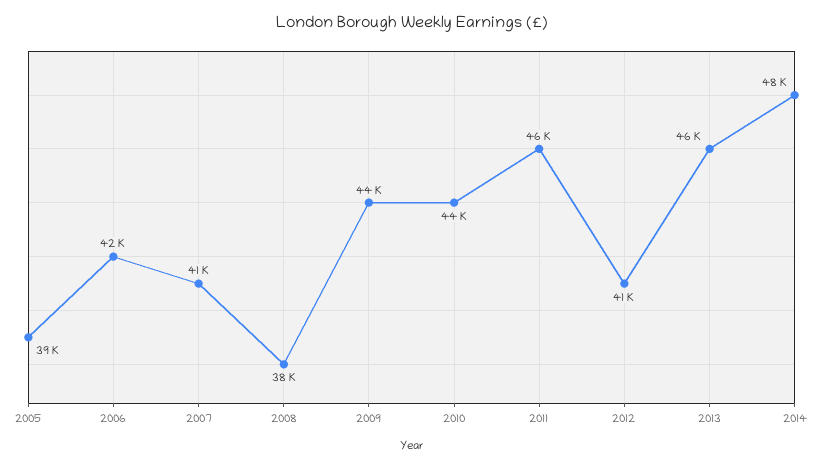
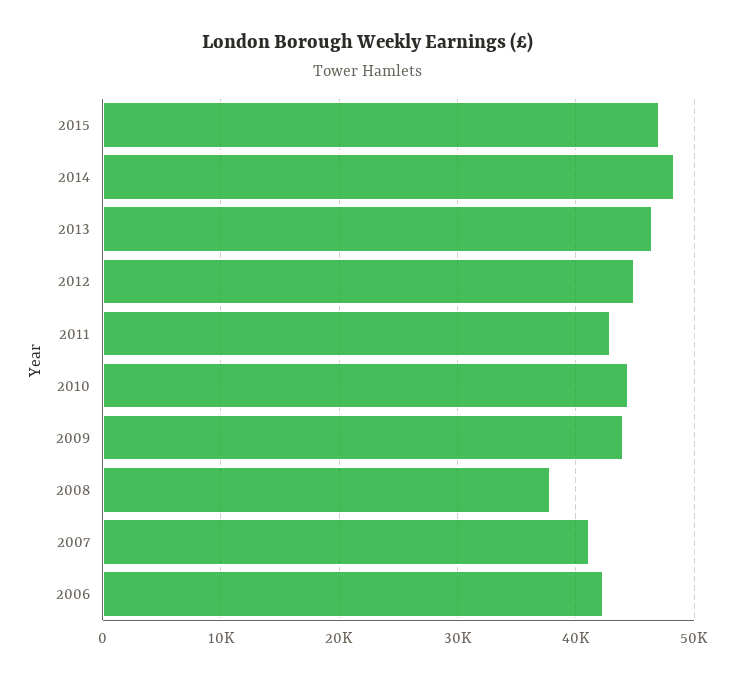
2005: 39000 -> none
2011: 46000 -> 43000
2012: 41000 -> 45000
2015: none -> 47000

